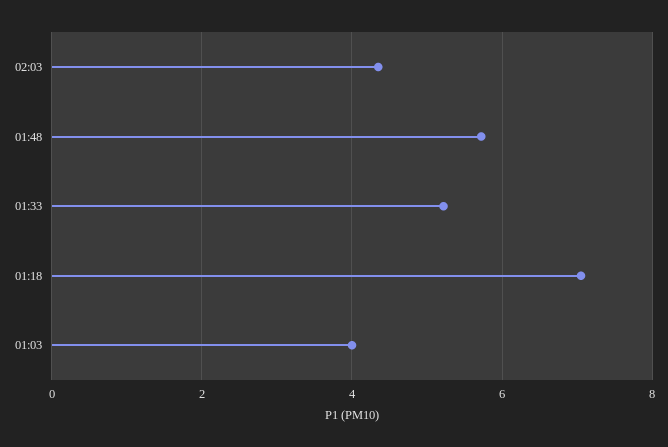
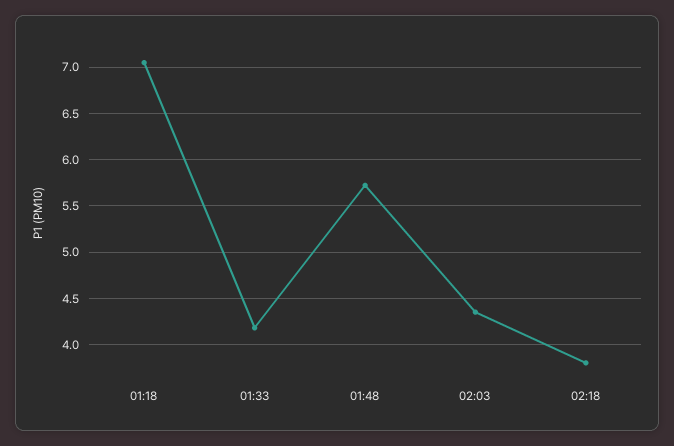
01:33: 5.2 -> 4.2
01:03: 4 -> none
02:18: none -> 3.8

